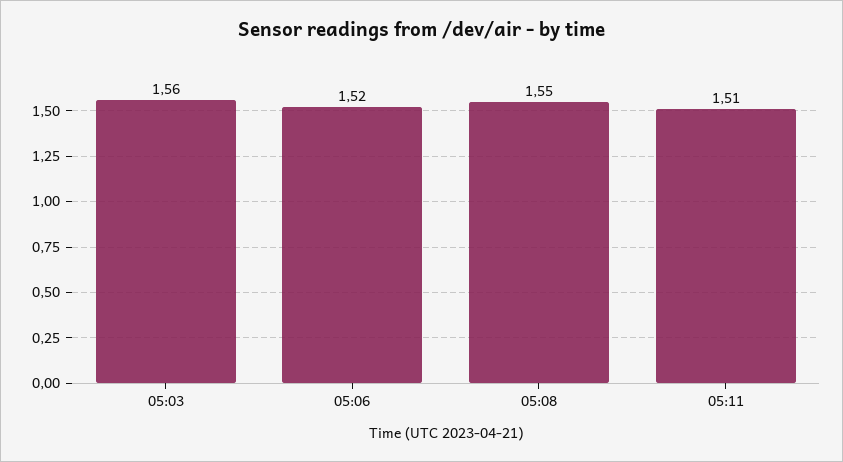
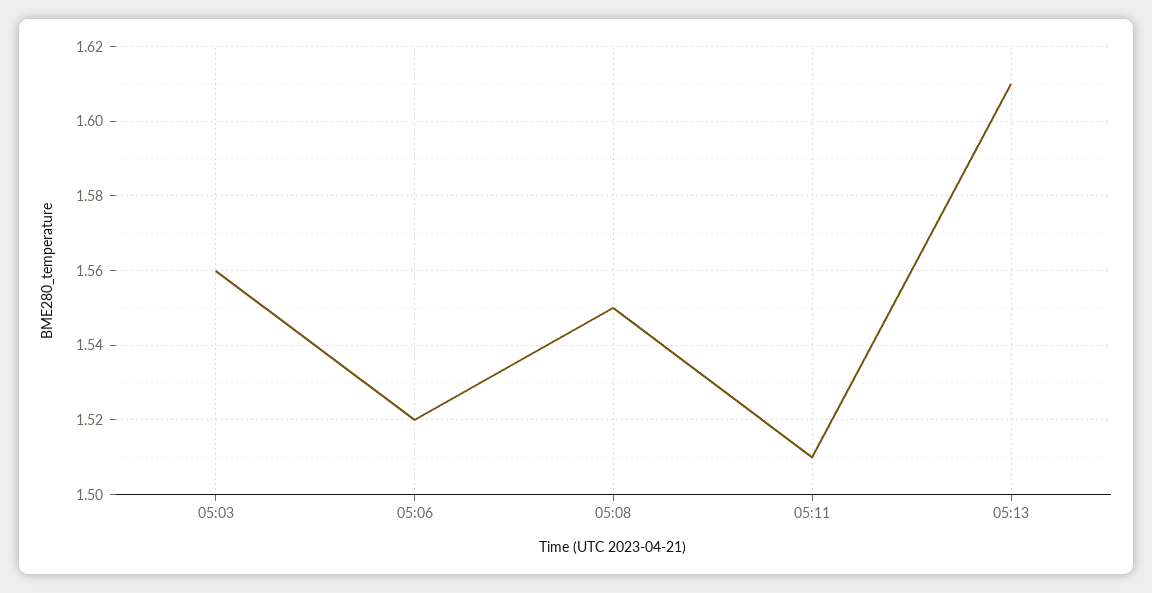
05:13: none -> 1.61

